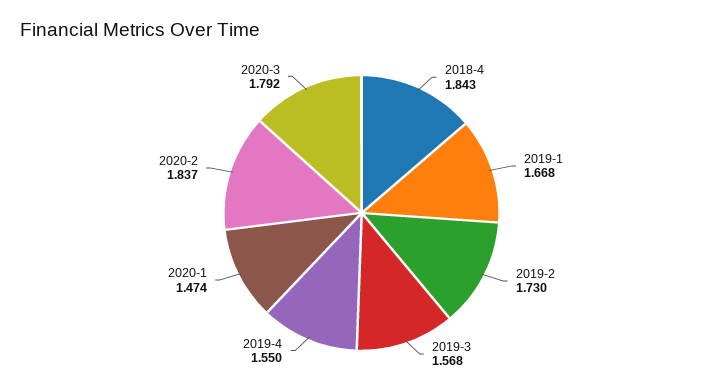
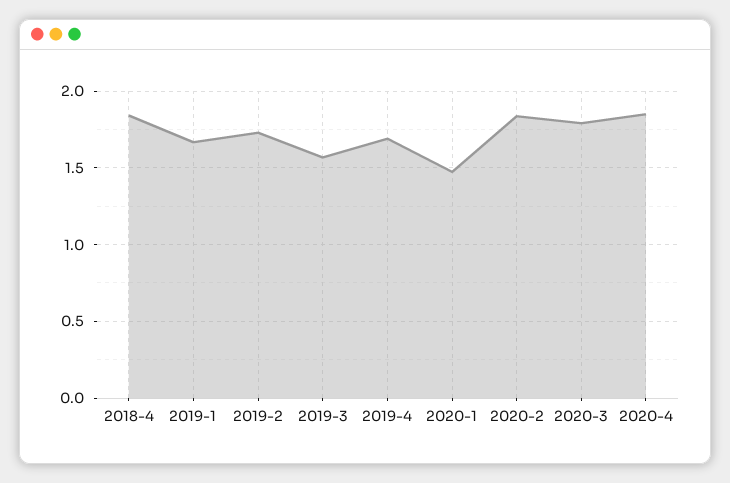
2019-4: 1.55 -> 1.7
2020-4: none -> 1.85

